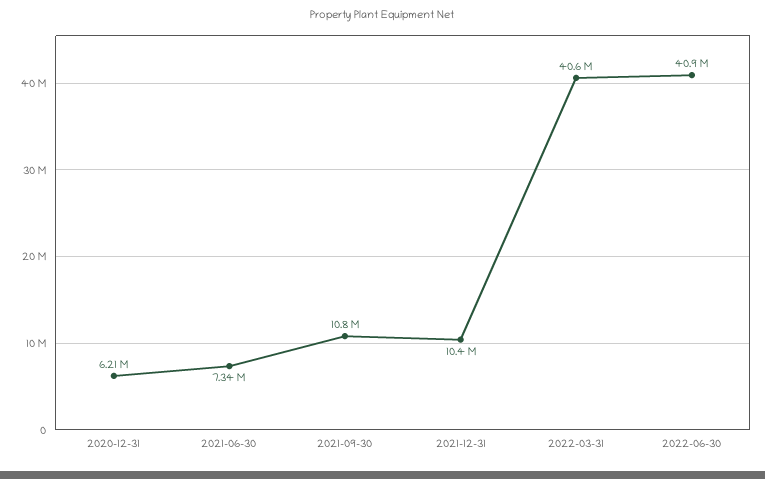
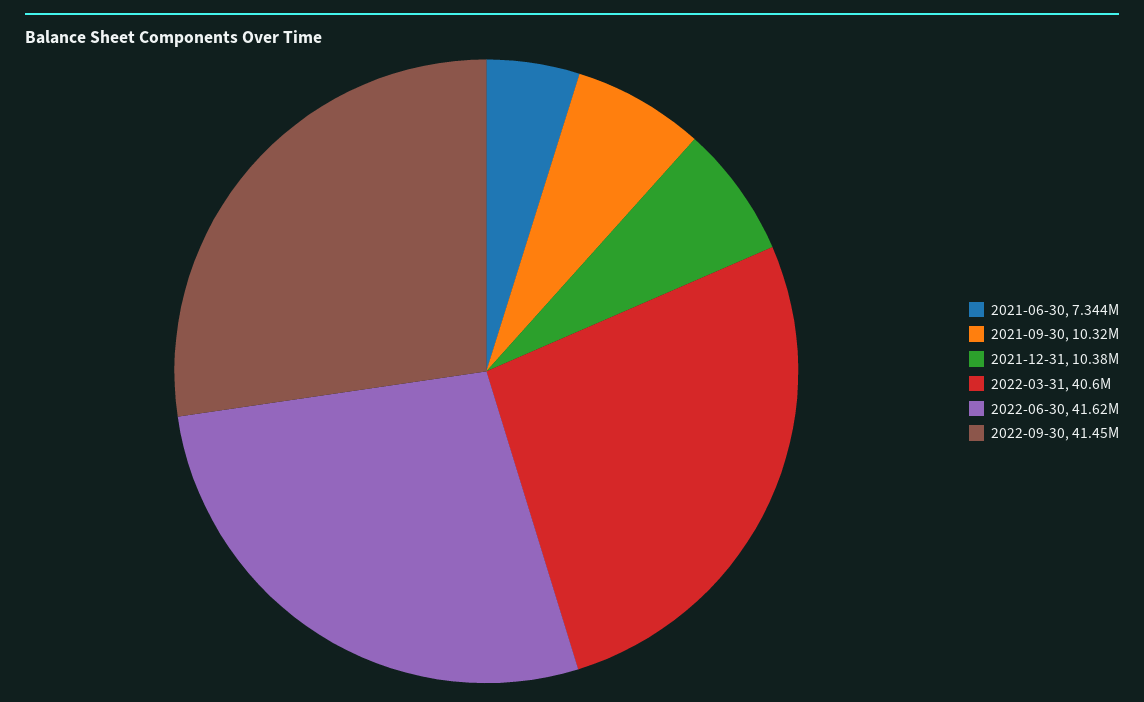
2020-12-31: 6210000 -> none
2021-09-30: 10800000 -> 10320000
2022-06-30: 40900000 -> 41620000
2022-09-30: none -> 41450000

